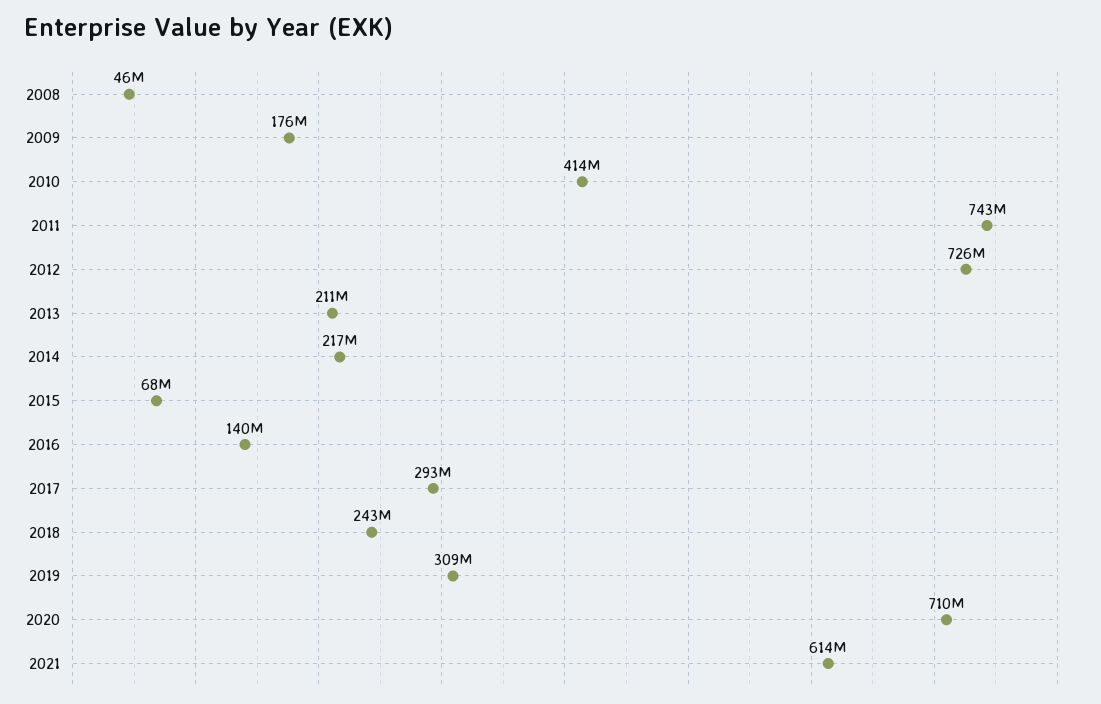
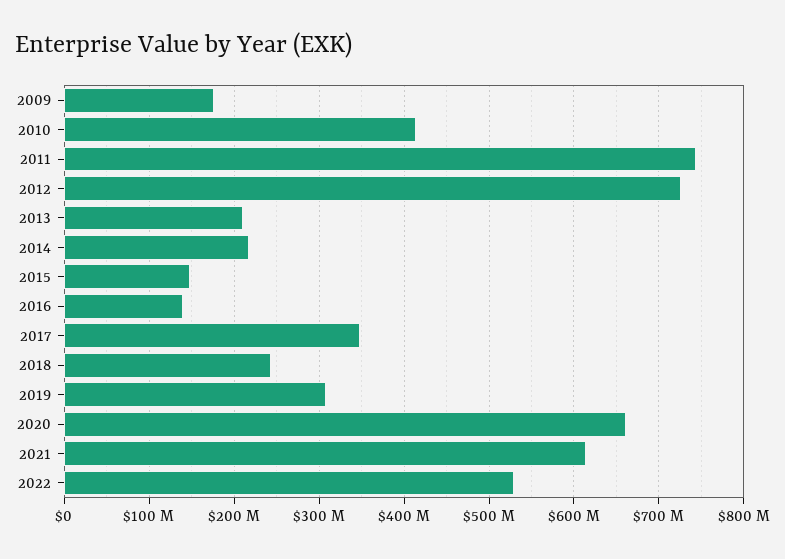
2008: 46000000 -> none
2015: 68000000 -> 150000000
2017: 293000000 -> 350000000
2020: 710000000 -> 660000000
2022: none -> 530000000

